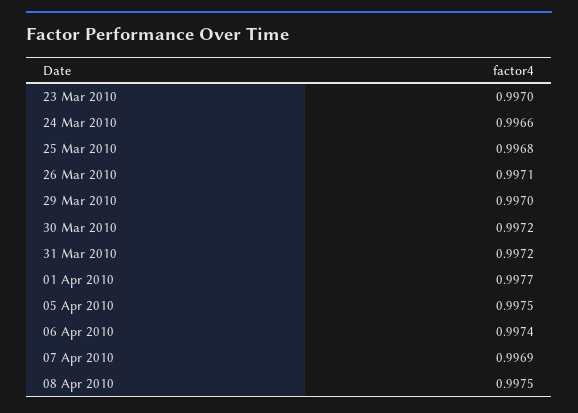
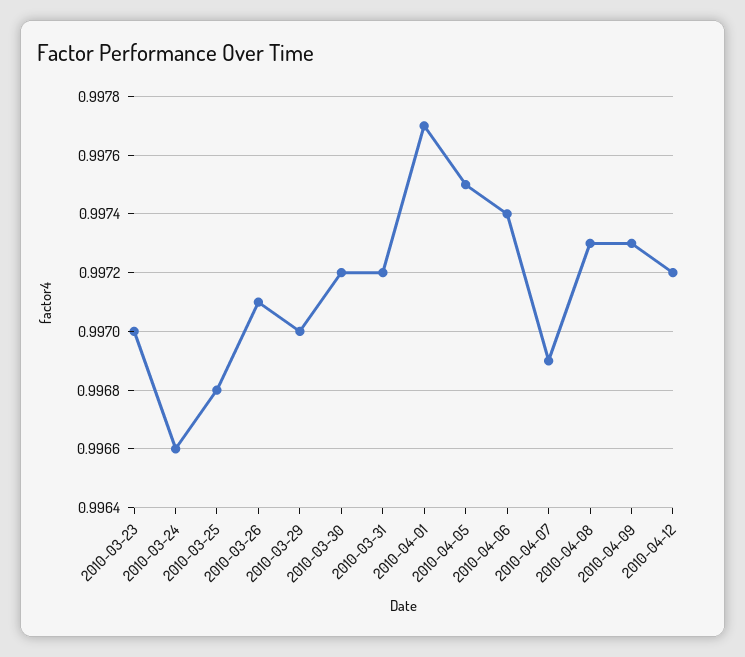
08 Apr 2010: 0.9975 -> 0.9973
2010-04-09: none -> 0.9973
2010-04-12: none -> 0.9972

